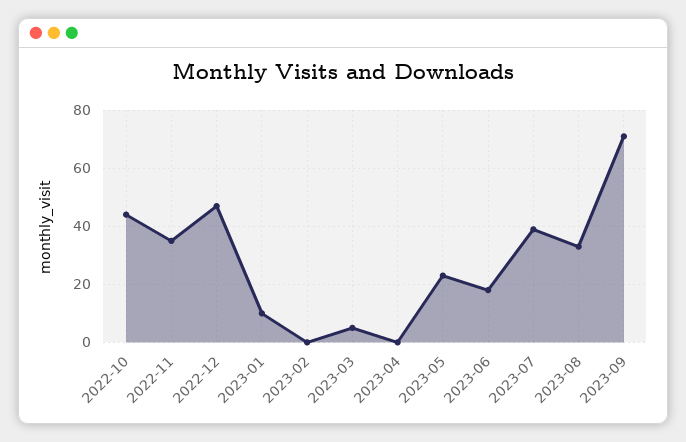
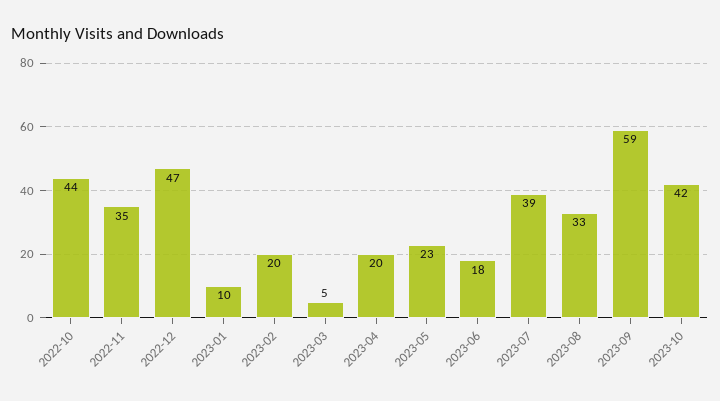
2023-02: 0 -> 20
2023-04: 0 -> 20
2023-09: 70 -> 59
2023-10: none -> 42

